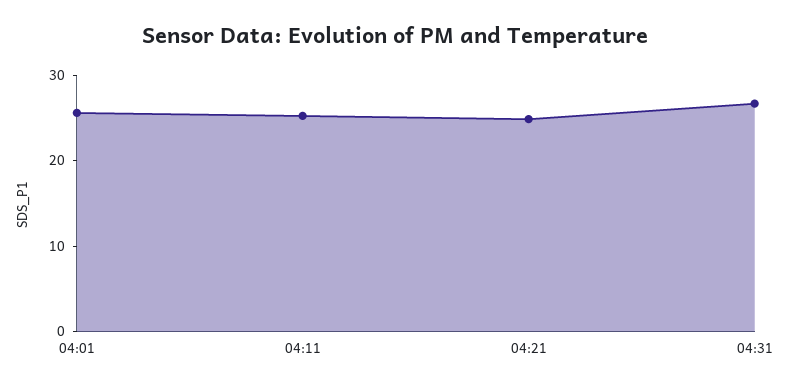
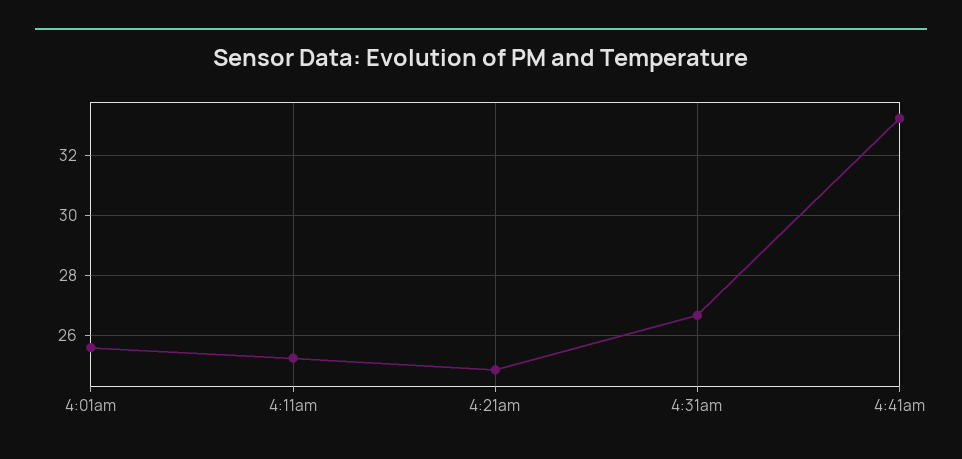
4:41am: none -> 33.25

